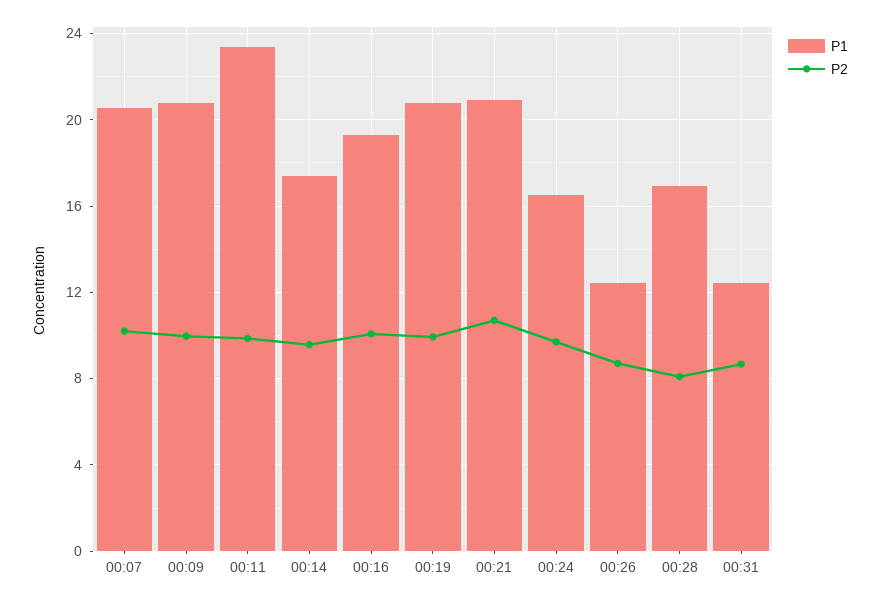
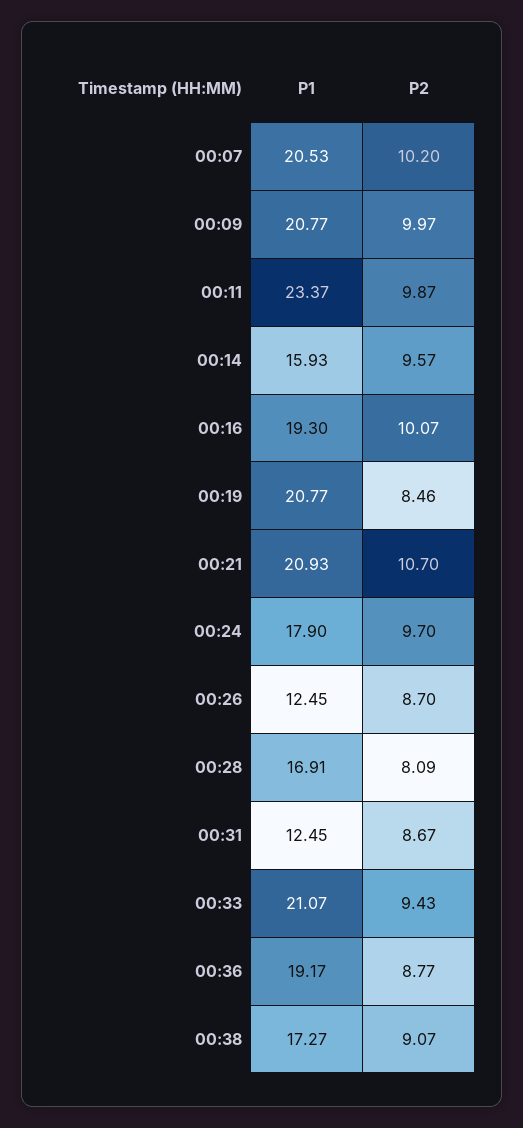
P1, 00:14: 17.5 -> 15.93
P2, 00:19: 10 -> 8.46
P1, 00:24: 16.5 -> 17.9
P1, 00:33: none -> 21.07
P2, 00:33: none -> 9.43
P1, 00:36: none -> 19.17
P2, 00:36: none -> 8.77
P1, 00:38: none -> 17.27
P2, 00:38: none -> 9.07

